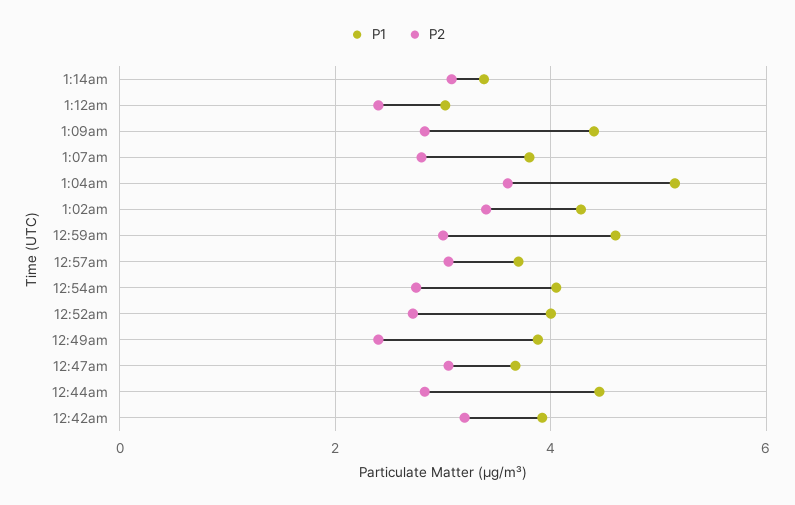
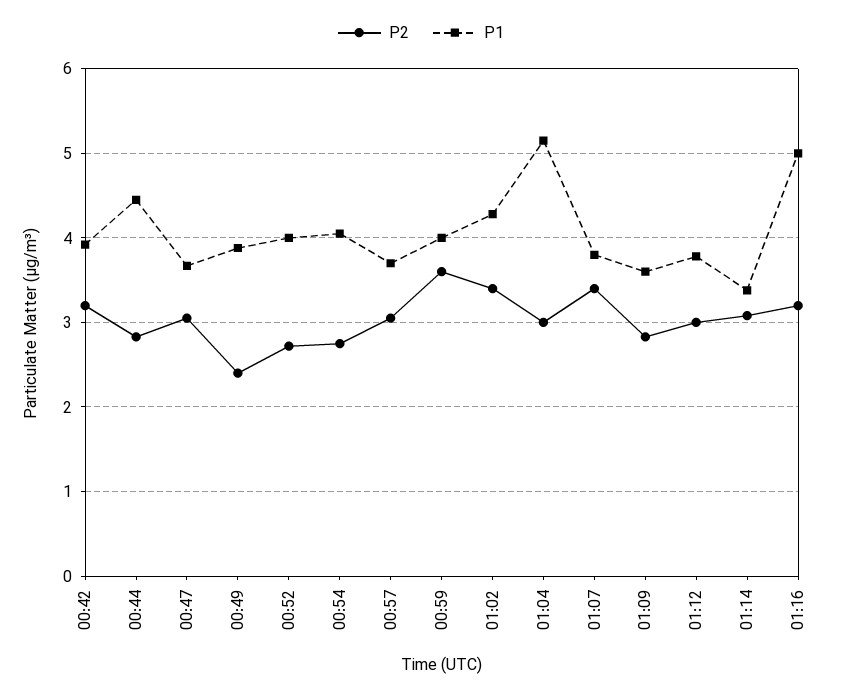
P1, 1:12am: 3 -> 3.8
P2, 1:12am: 2.4 -> 3
P1, 1:09am: 4.4 -> 3.6
P2, 1:07am: 2.8 -> 3.4
P2, 1:04am: 3.6 -> 3
P1, 12:59am: 4.6 -> 4
P2, 12:59am: 3 -> 3.6
P2, 01:16: none -> 3.2
P1, 01:16: none -> 5

